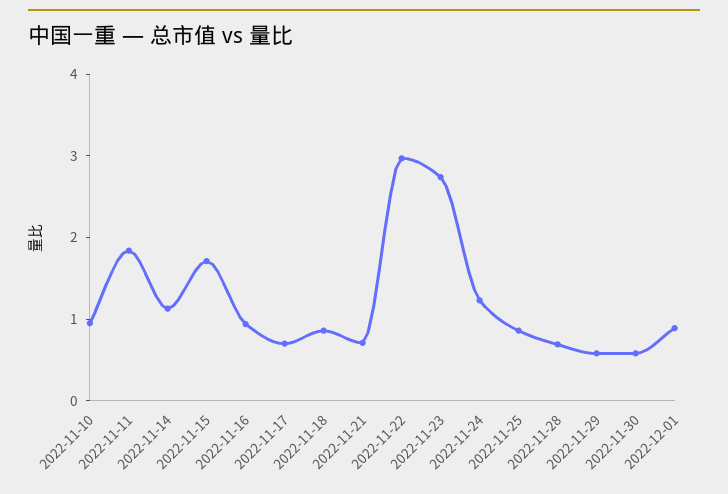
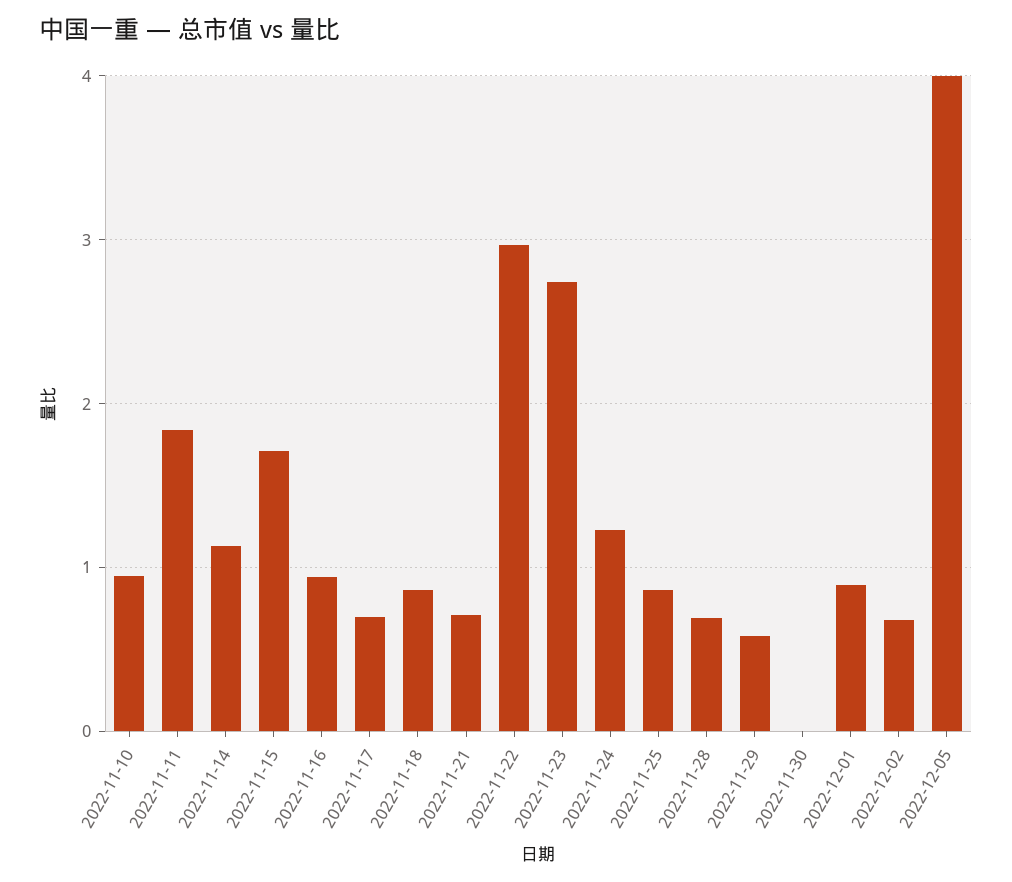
2022-11-30: 0.6 -> 0
2022-12-02: none -> 0.7
2022-12-05: none -> 4

